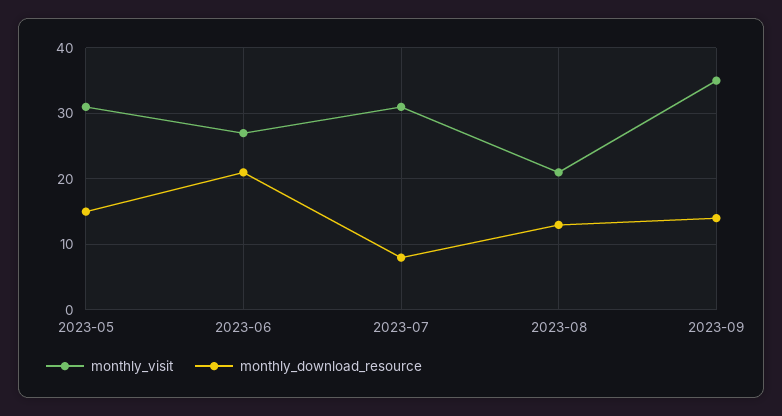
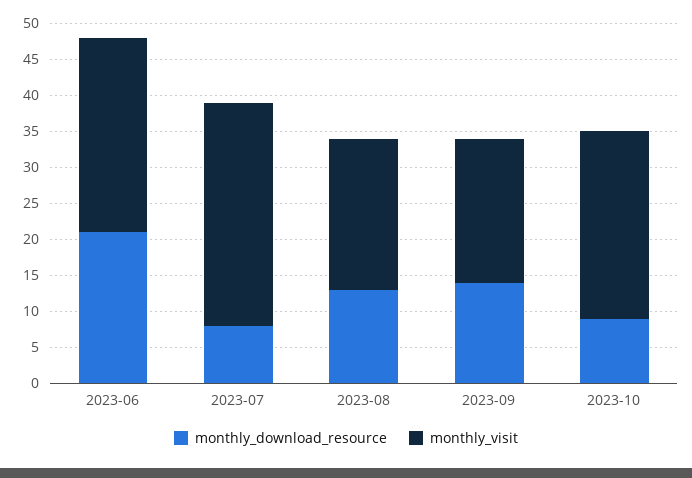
monthly_visit, 2023-05: 31 -> none
monthly_download_resource, 2023-05: 15 -> none
monthly_visit, 2023-09: 35 -> 20
monthly_download_resource, 2023-10: none -> 10
monthly_visit, 2023-10: none -> 25

